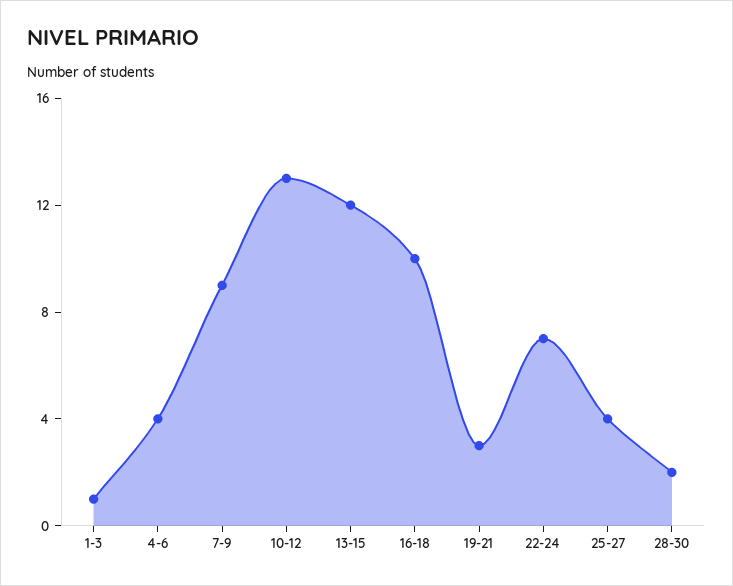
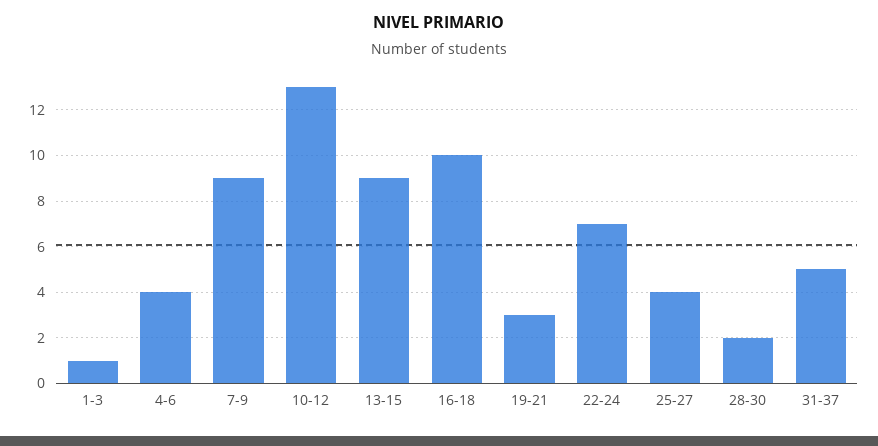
13-15: 12 -> 9
31-37: none -> 5

